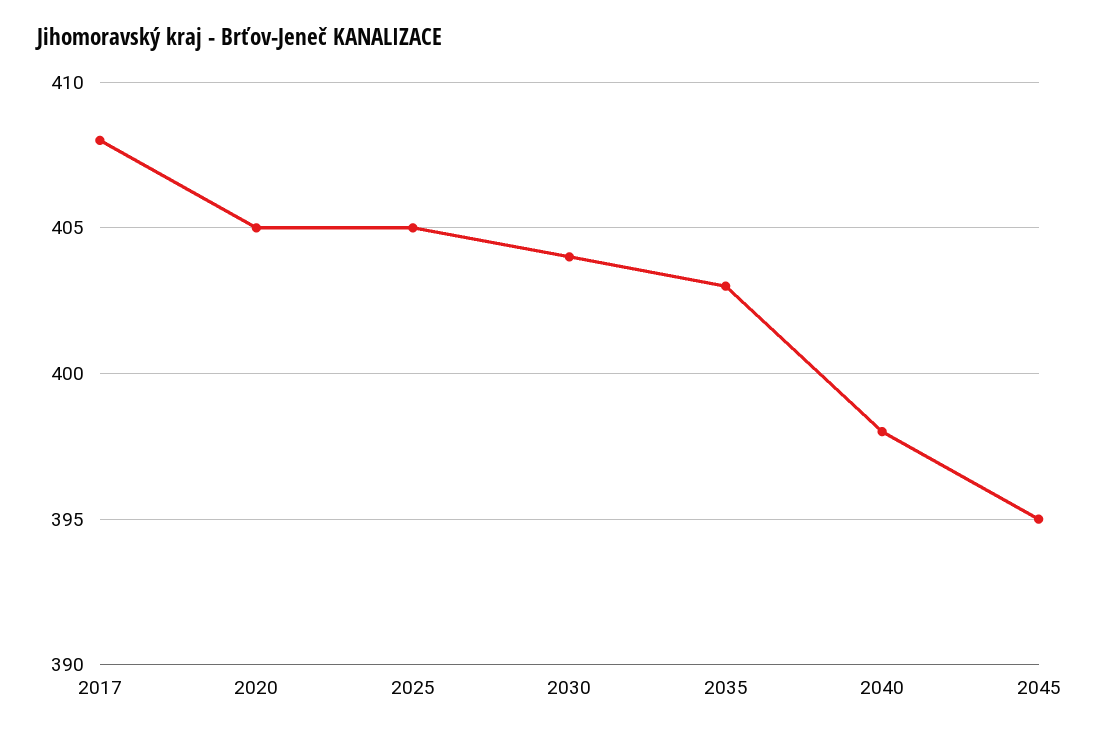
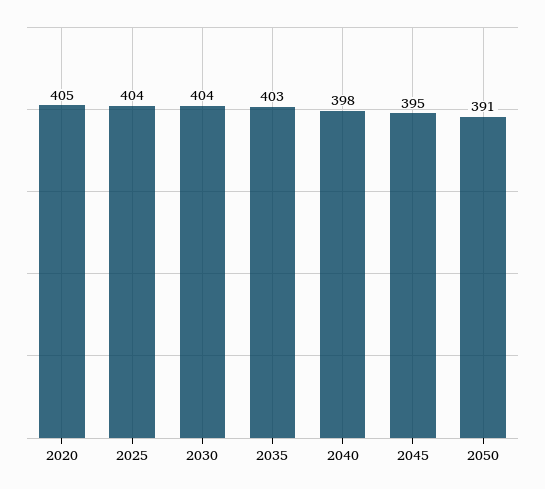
2017: 408 -> none
2025: 405 -> 404
2050: none -> 391

